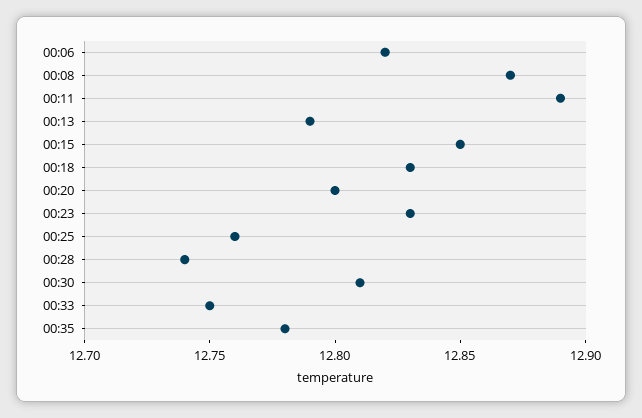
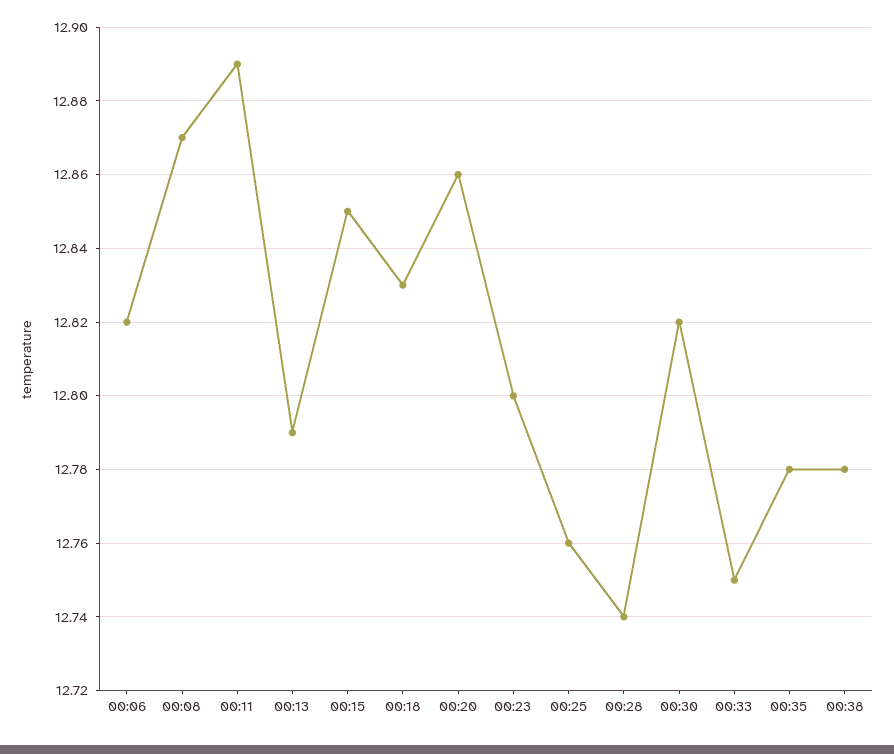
00:20: 12.8 -> 12.86
00:23: 12.83 -> 12.8
00:30: 12.81 -> 12.82
00:38: none -> 12.78

